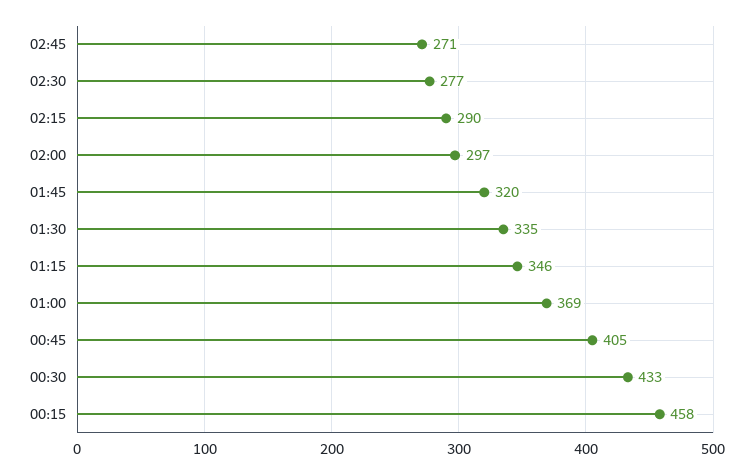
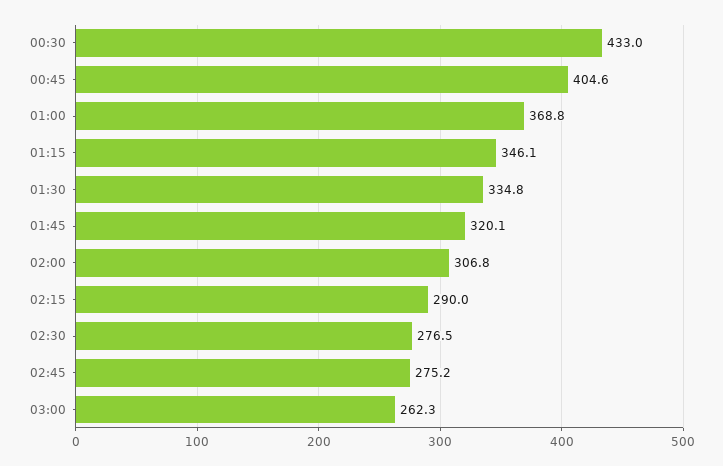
02:45: 271 -> 275.2
02:00: 297 -> 306.8
00:15: 458 -> none
03:00: none -> 262.3

